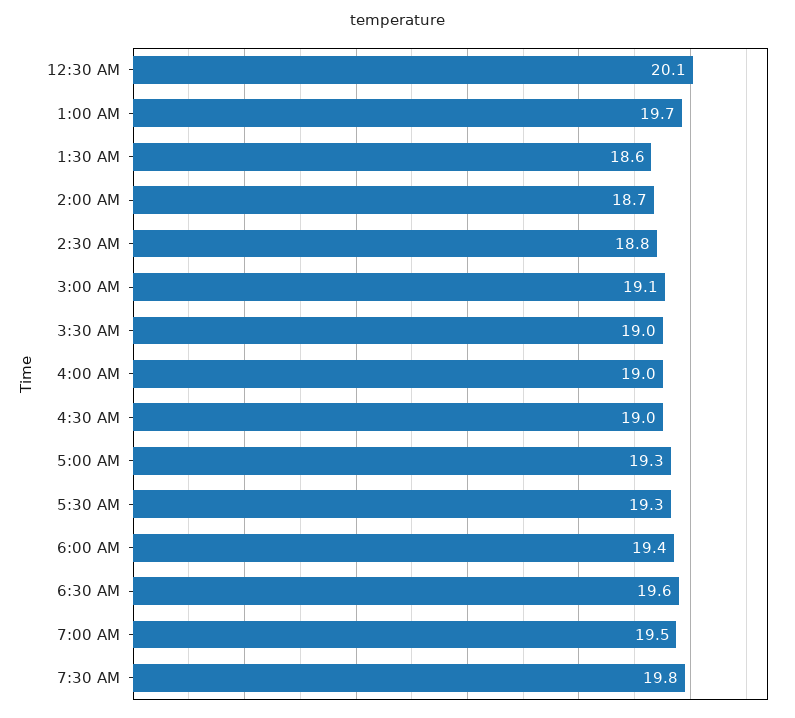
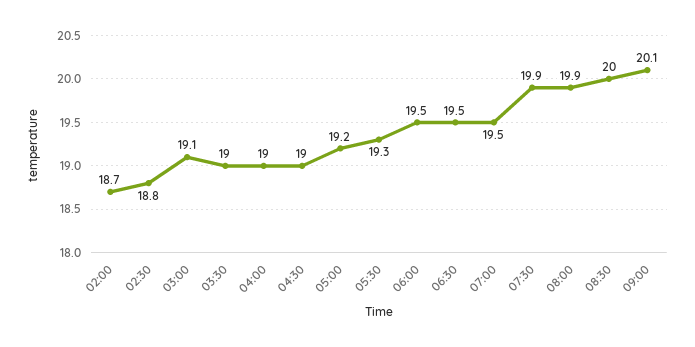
12:30 AM: 20.1 -> none
1:00 AM: 19.7 -> none
1:30 AM: 18.6 -> none
5:00 AM: 19.3 -> 19.2
6:00 AM: 19.4 -> 19.5
6:30 AM: 19.6 -> 19.5
7:30 AM: 19.8 -> 19.9
08:00: none -> 19.9
08:30: none -> 20
09:00: none -> 20.1

